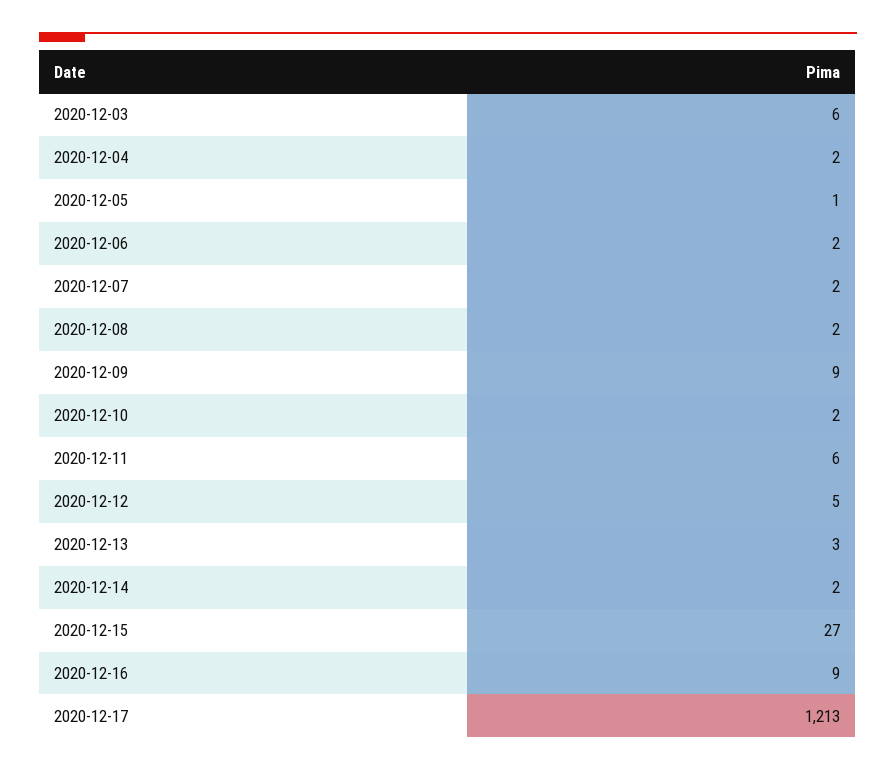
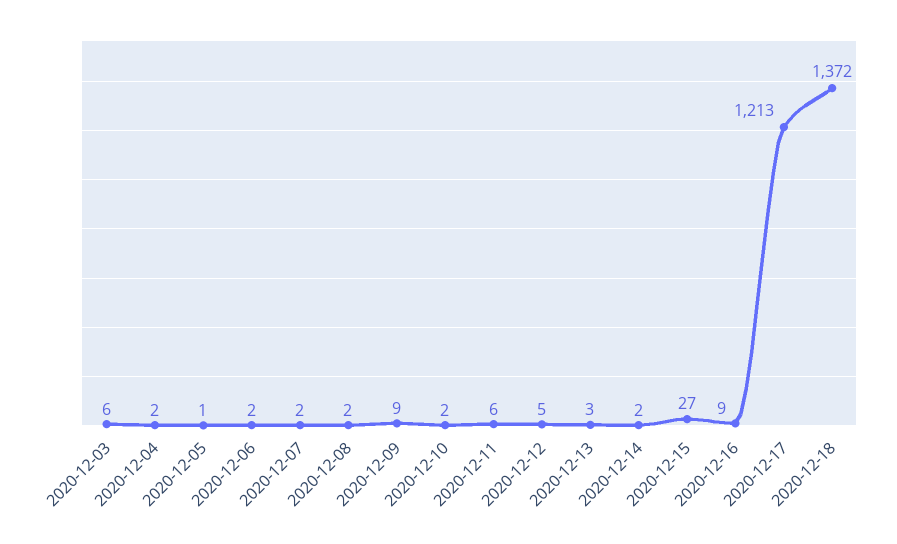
2020-12-18: none -> 1372

